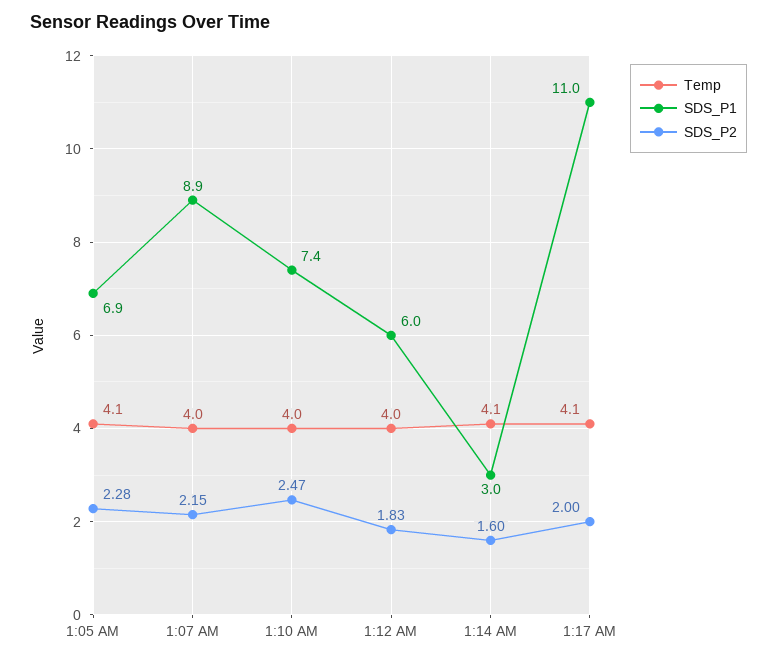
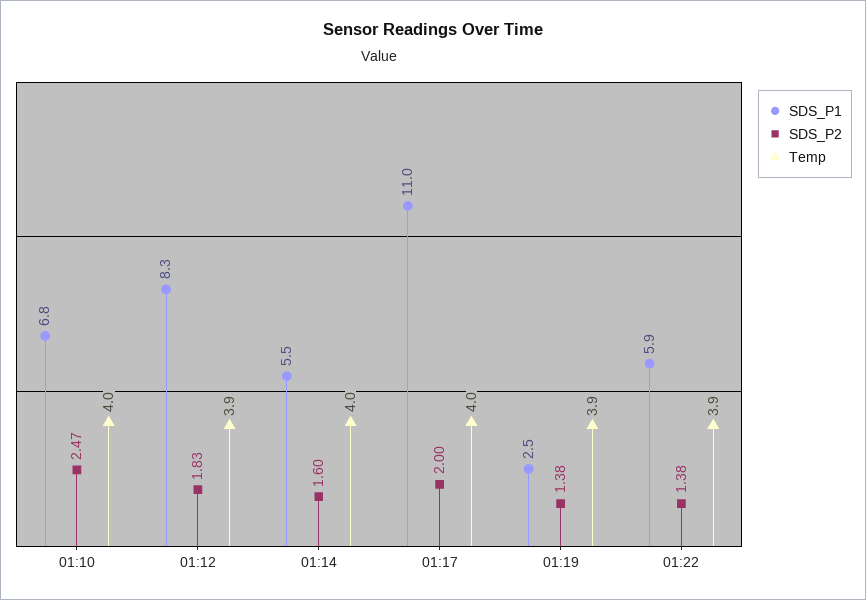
Temp, 1:05 AM: 4.1 -> none
SDS_P1, 1:05 AM: 6.9 -> none
SDS_P2, 1:05 AM: 2.28 -> none
Temp, 1:07 AM: 4 -> none
SDS_P1, 1:07 AM: 8.9 -> none
SDS_P2, 1:07 AM: 2.15 -> none
SDS_P1, 1:10 AM: 7.4 -> 6.8
Temp, 1:12 AM: 4 -> 3.9
SDS_P1, 1:12 AM: 6 -> 8.3
Temp, 1:14 AM: 4.1 -> 4
SDS_P1, 1:14 AM: 3 -> 5.5
Temp, 1:17 AM: 4.1 -> 4
SDS_P1, 01:19: none -> 2.5
SDS_P2, 01:19: none -> 1.38
Temp, 01:19: none -> 3.9
SDS_P1, 01:22: none -> 5.9
SDS_P2, 01:22: none -> 1.38
Temp, 01:22: none -> 3.9

